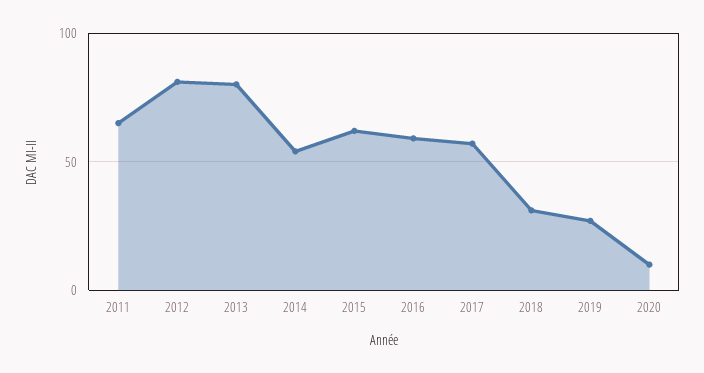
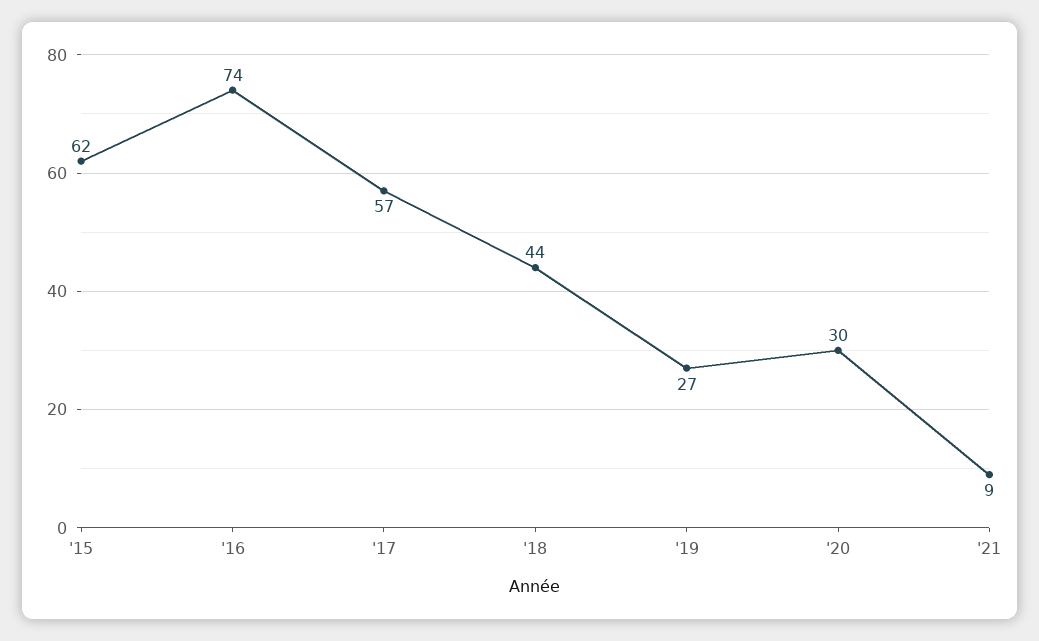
2011: 65 -> none
2012: 80 -> none
2013: 80 -> none
2014: 55 -> none
2016: 60 -> 74
2018: 30 -> 44
2020: 10 -> 30
'21: none -> 9

